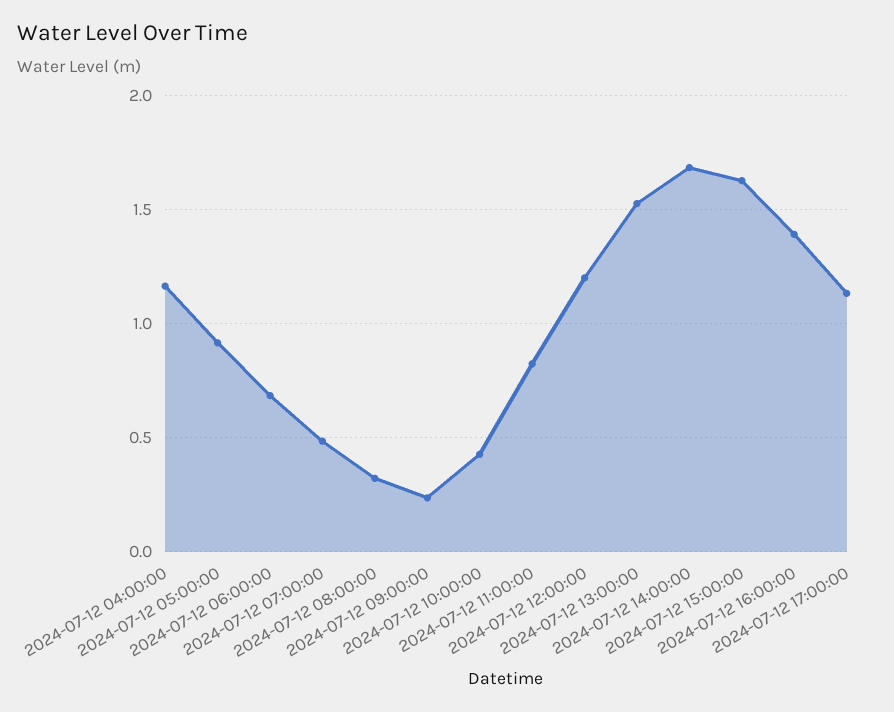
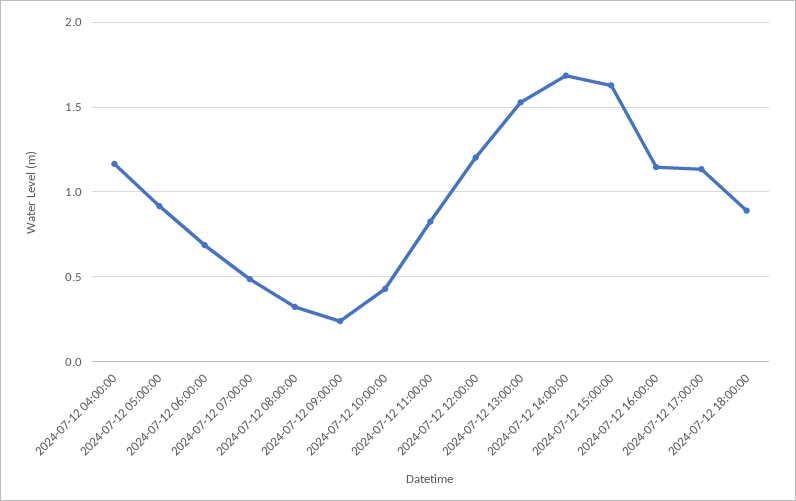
2024-07-12 16:00:00: 1.4 -> 1.15
2024-07-12 18:00:00: none -> 0.9

